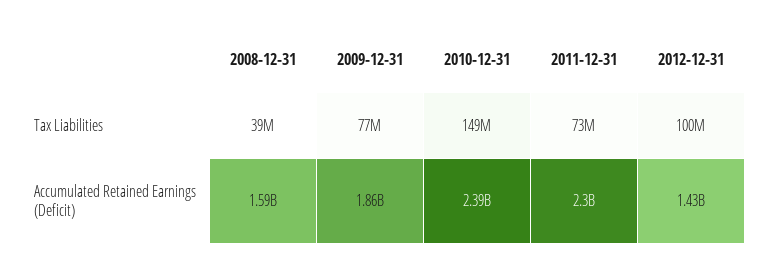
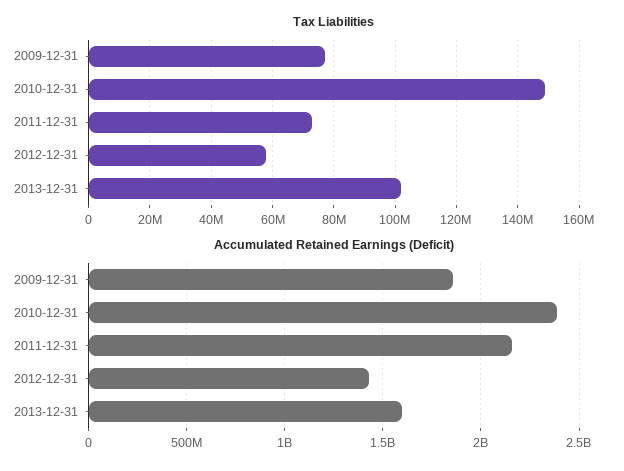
Tax Liabilities, 2008-12-31: 39000000 -> none
Tax Liabilities, 2012-12-31: 100000000 -> 58000000
Accumulated Retained Earnings (Deficit), 2008-12-31: 1590000000 -> none
Accumulated Retained Earnings (Deficit), 2011-12-31: 2300000000 -> 2150000000
Tax Liabilities, 2013-12-31: none -> 102000000
Accumulated Retained Earnings (Deficit), 2013-12-31: none -> 1600000000

